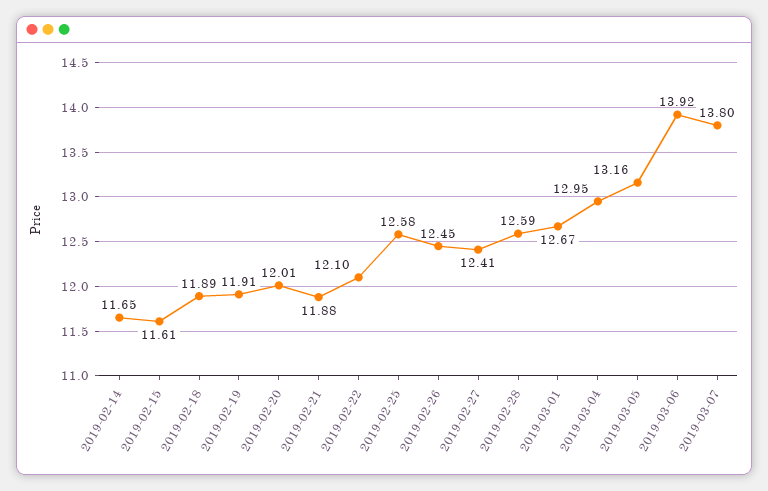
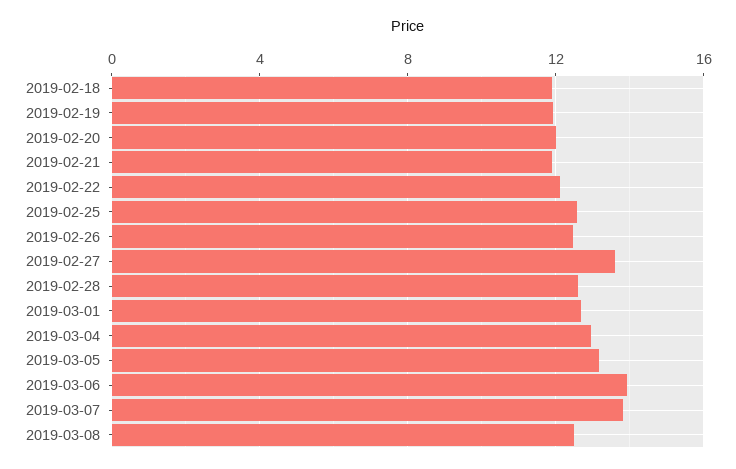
2019-02-14: 11.65 -> none
2019-02-15: 11.61 -> none
2019-02-27: 12.41 -> 13.5
2019-03-08: none -> 12.5

